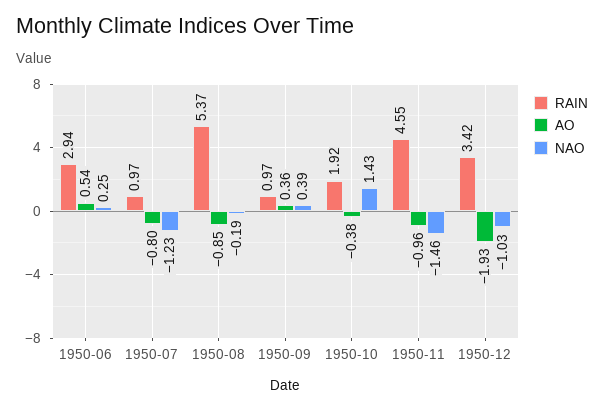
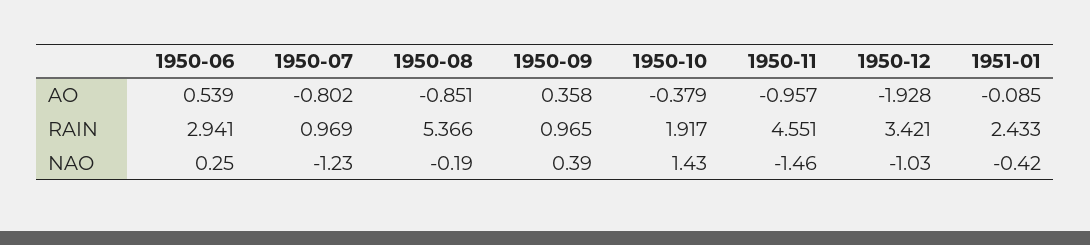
AO, 1951-01: none -> -0.085
RAIN, 1951-01: none -> 2.433
NAO, 1951-01: none -> -0.42

